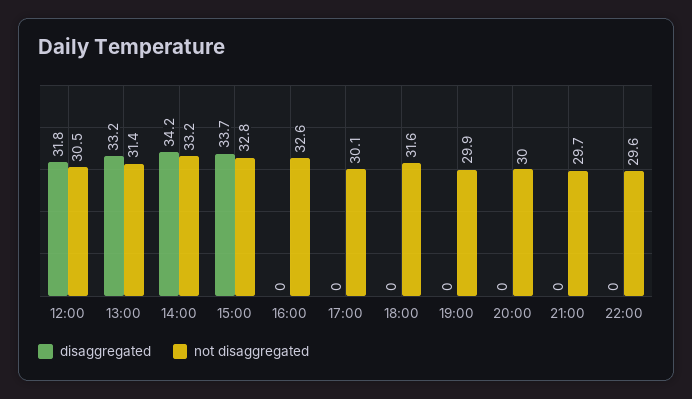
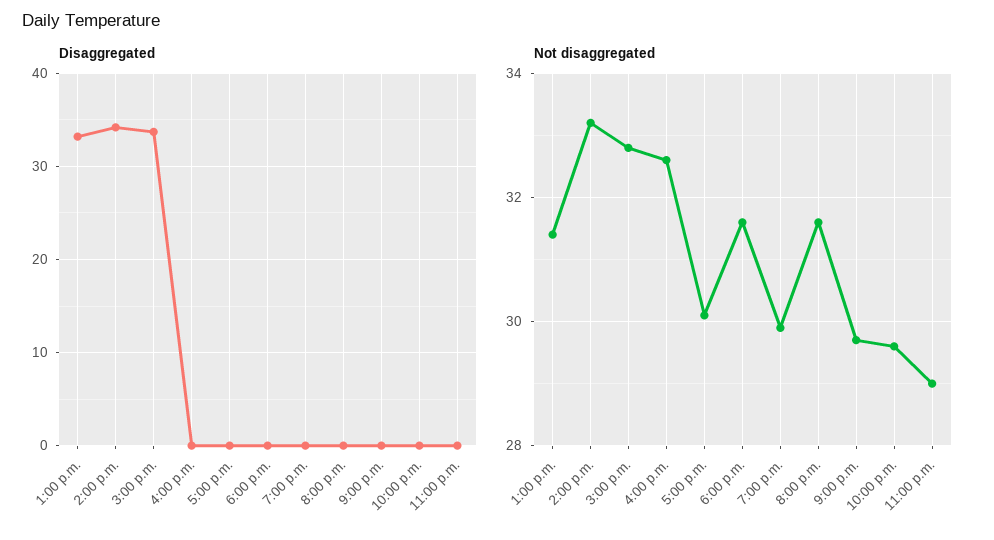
disaggregated, 12:00: 31.8 -> none
not disaggregated, 12:00: 30.5 -> none
not disaggregated, 20:00: 30 -> 31.5
disaggregated, 11:00 p.m.: none -> 0
not disaggregated, 11:00 p.m.: none -> 29

